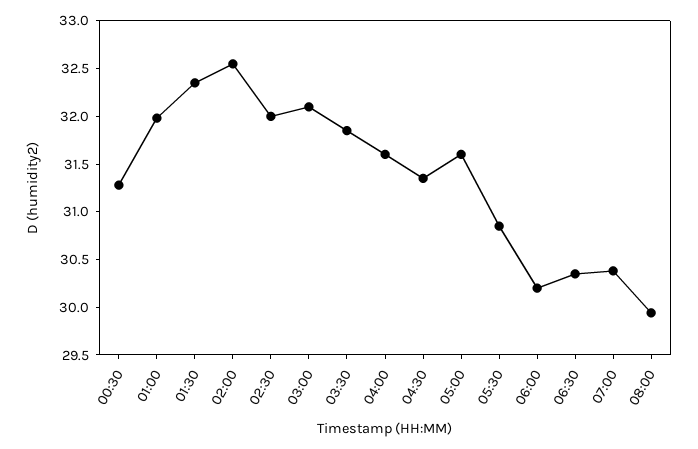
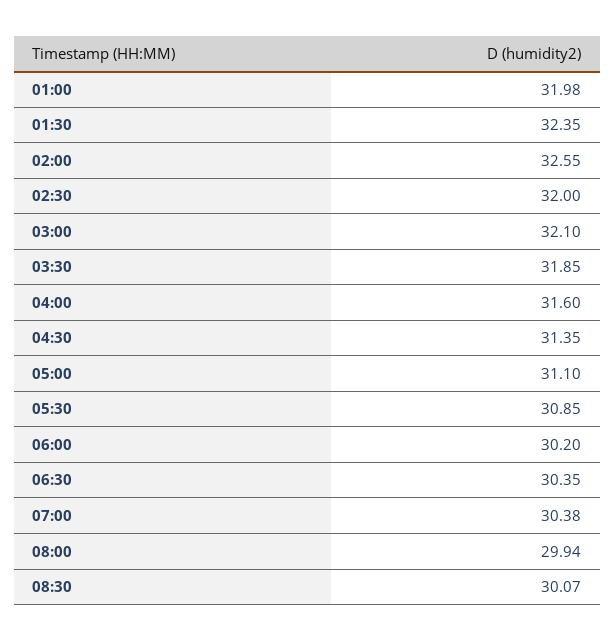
00:30: 31.3 -> none
05:00: 31.6 -> 31.1
08:30: none -> 30.07

